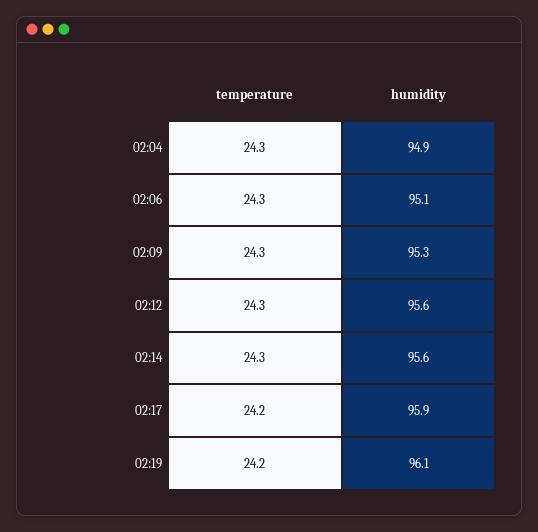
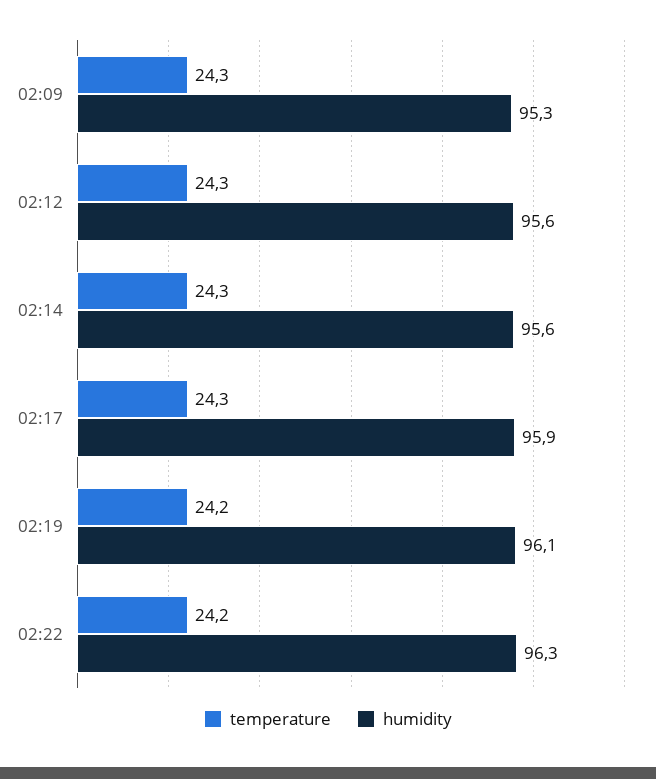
temperature, 02:04: 24.3 -> none
humidity, 02:04: 94.9 -> none
temperature, 02:06: 24.3 -> none
humidity, 02:06: 95.1 -> none
temperature, 02:17: 24.2 -> 24.3
temperature, 02:22: none -> 24.2
humidity, 02:22: none -> 96.3

